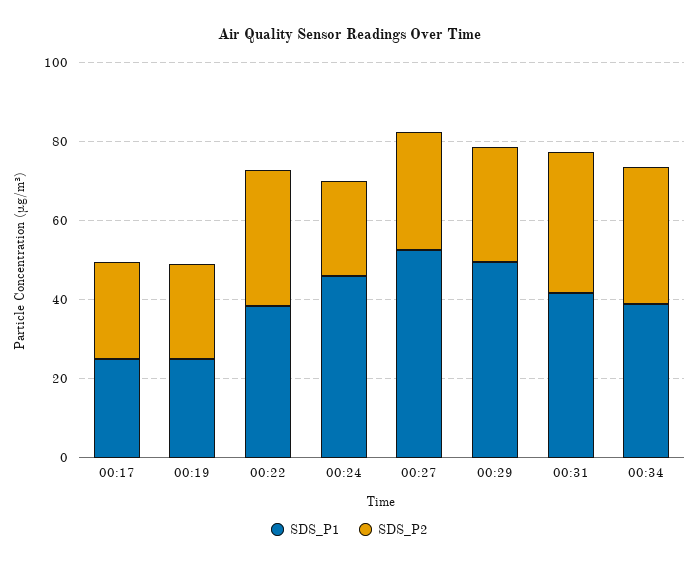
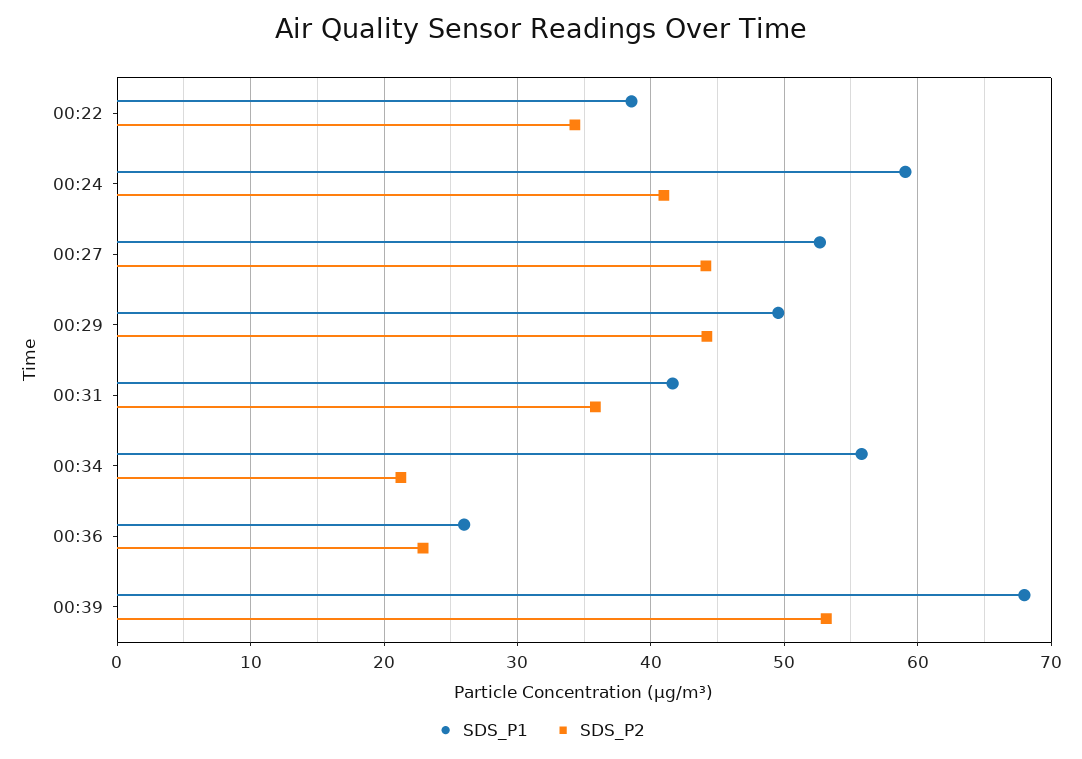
SDS_P1, 00:17: 25 -> none
SDS_P2, 00:17: 25 -> none
SDS_P1, 00:19: 25 -> none
SDS_P2, 00:19: 25 -> none
SDS_P1, 00:24: 45 -> 59
SDS_P2, 00:24: 25 -> 41
SDS_P2, 00:27: 30 -> 44
SDS_P2, 00:29: 30 -> 44
SDS_P1, 00:34: 40 -> 56
SDS_P2, 00:34: 35 -> 21
SDS_P1, 00:36: none -> 26
SDS_P2, 00:36: none -> 23
SDS_P1, 00:39: none -> 68
SDS_P2, 00:39: none -> 53

